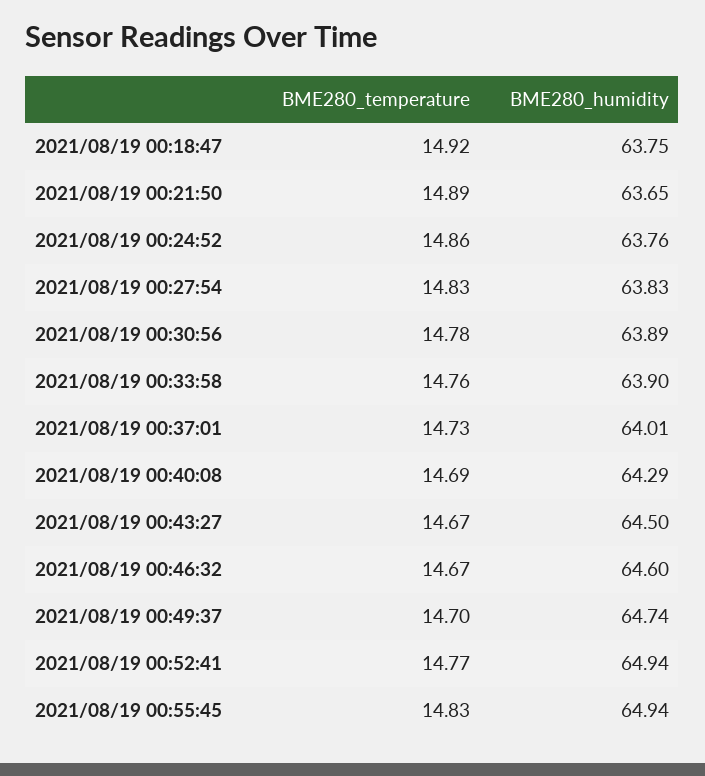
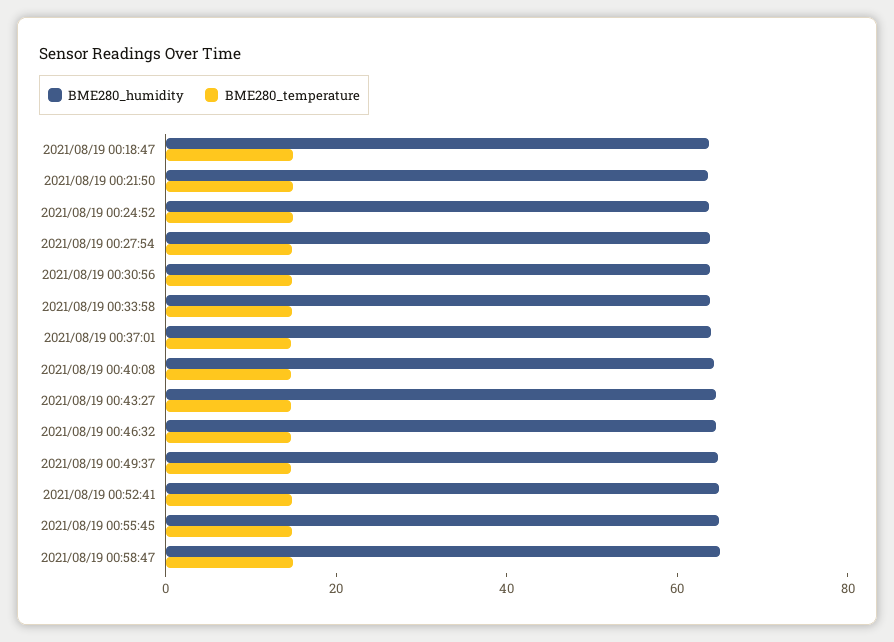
BME280_humidity, 2021/08/19 00:58:47: none -> 65
BME280_temperature, 2021/08/19 00:58:47: none -> 15

